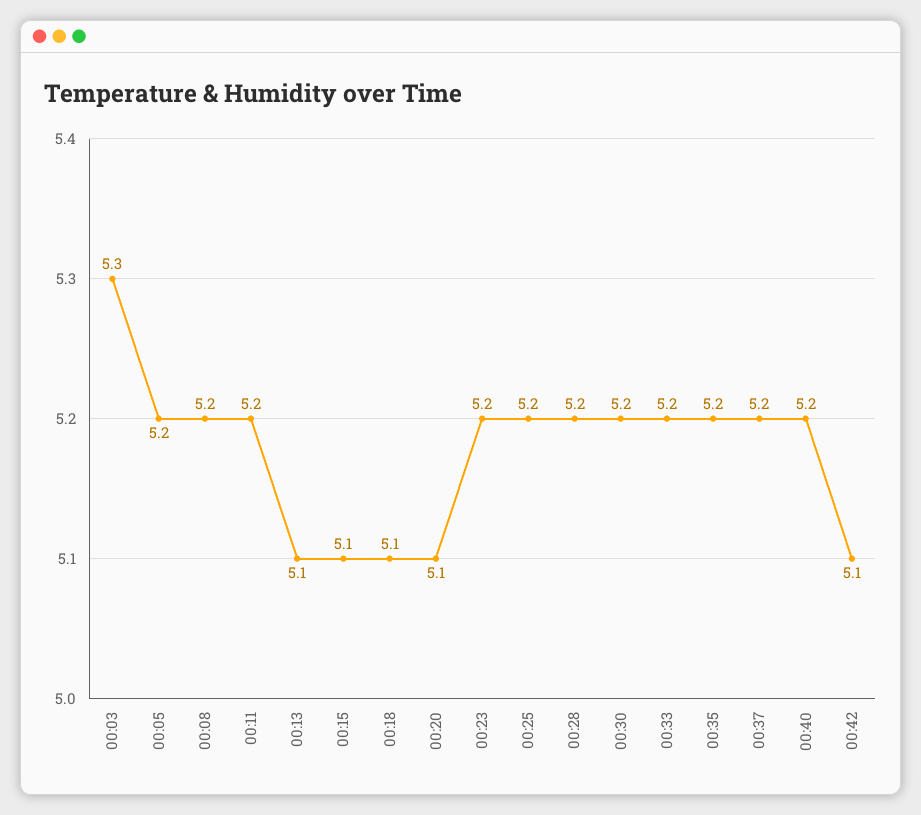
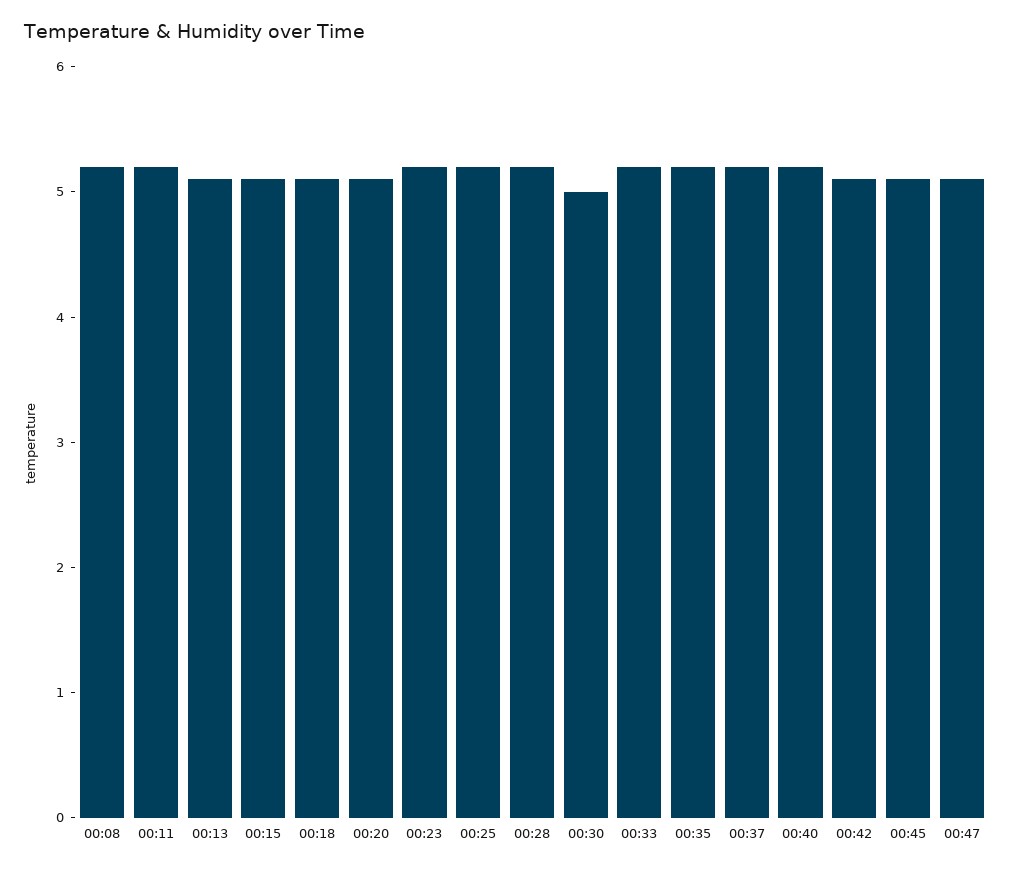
00:03: 5.3 -> none
00:05: 5.2 -> none
00:30: 5.2 -> 5
00:45: none -> 5.1
00:47: none -> 5.1

